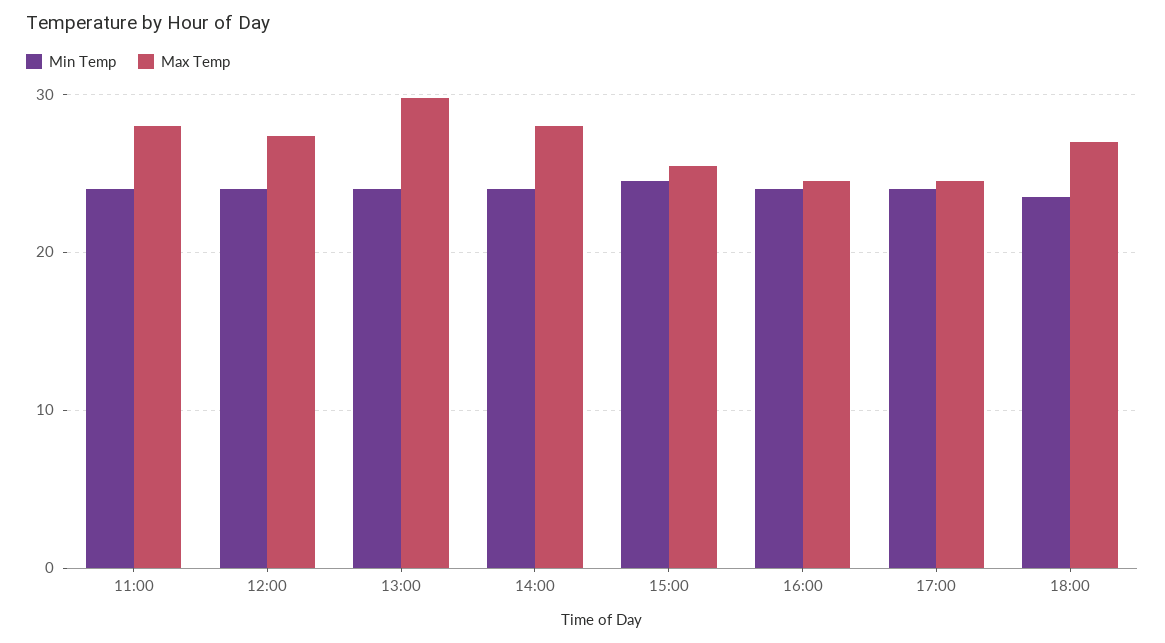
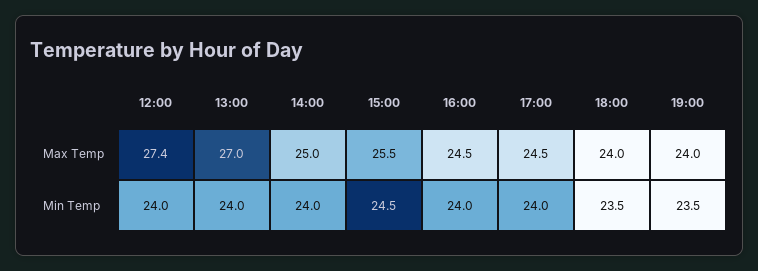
Min Temp, 11:00: 24 -> none
Max Temp, 11:00: 28 -> none
Max Temp, 13:00: 30 -> 27
Max Temp, 14:00: 28 -> 25
Max Temp, 18:00: 27 -> 24
Max Temp, 19:00: none -> 24
Min Temp, 19:00: none -> 23.5

